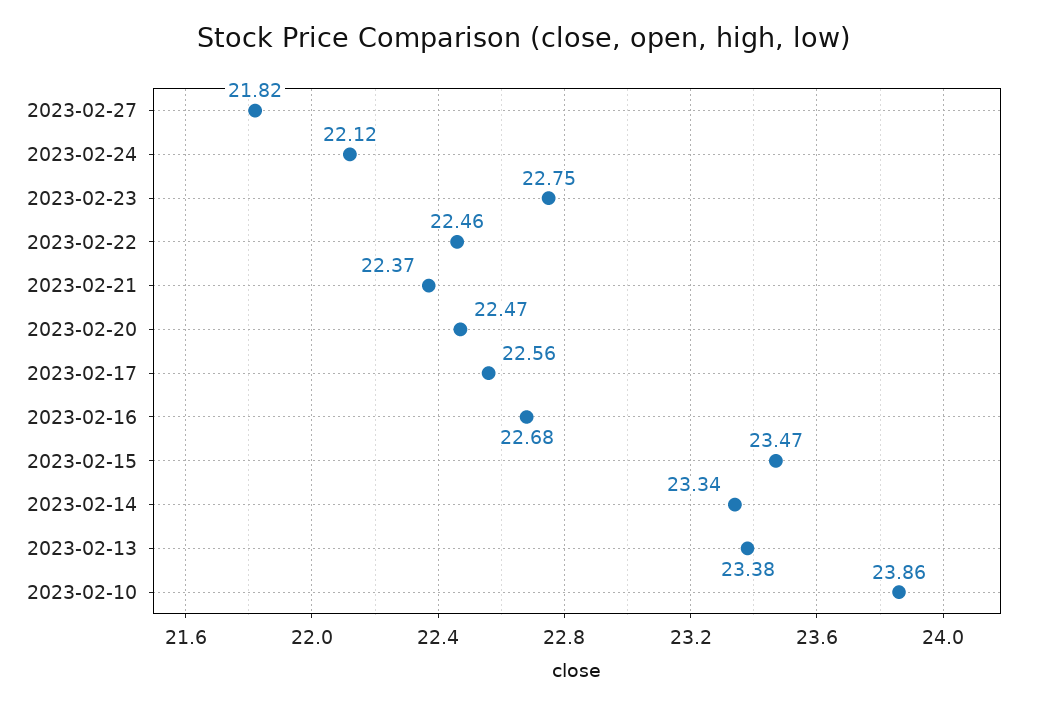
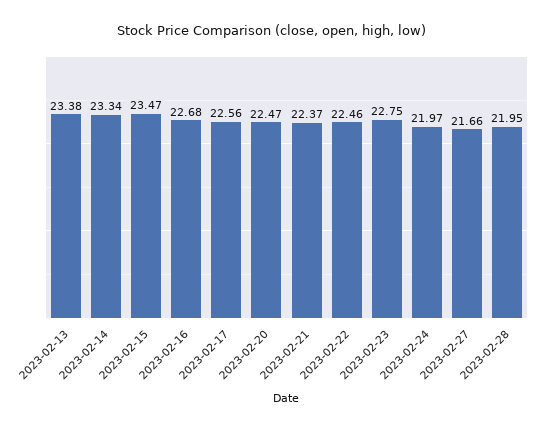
2023-02-27: 21.82 -> 21.66
2023-02-24: 22.12 -> 21.97
2023-02-10: 23.86 -> none
2023-02-28: none -> 21.95

